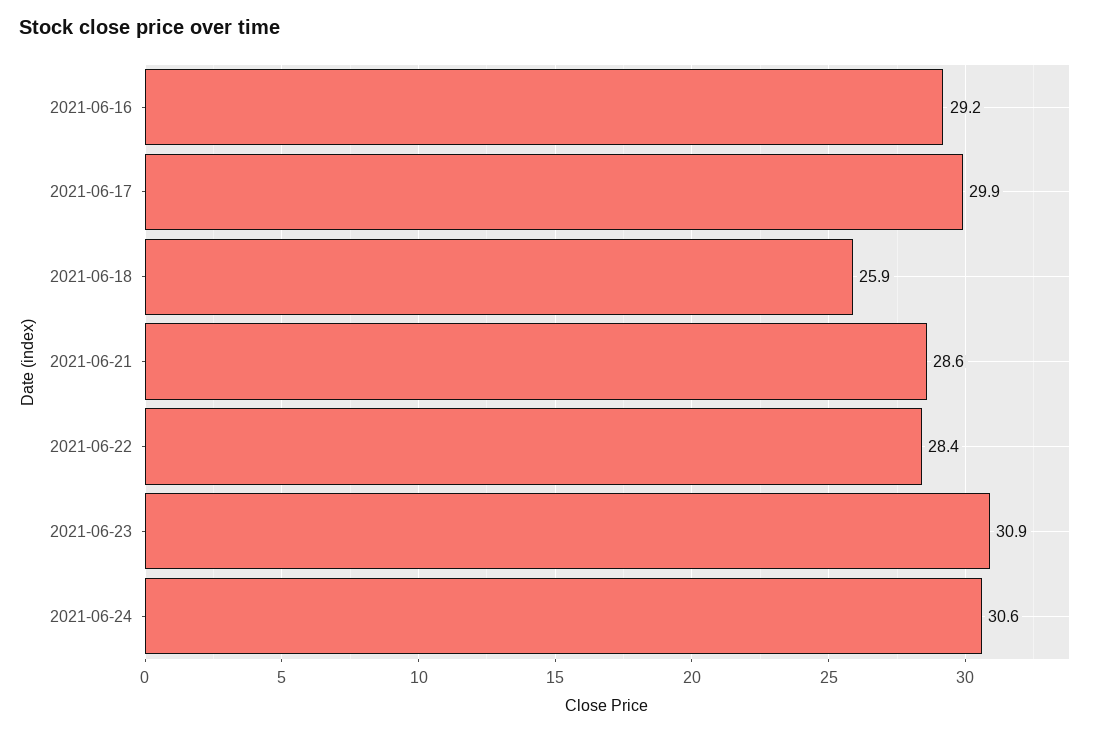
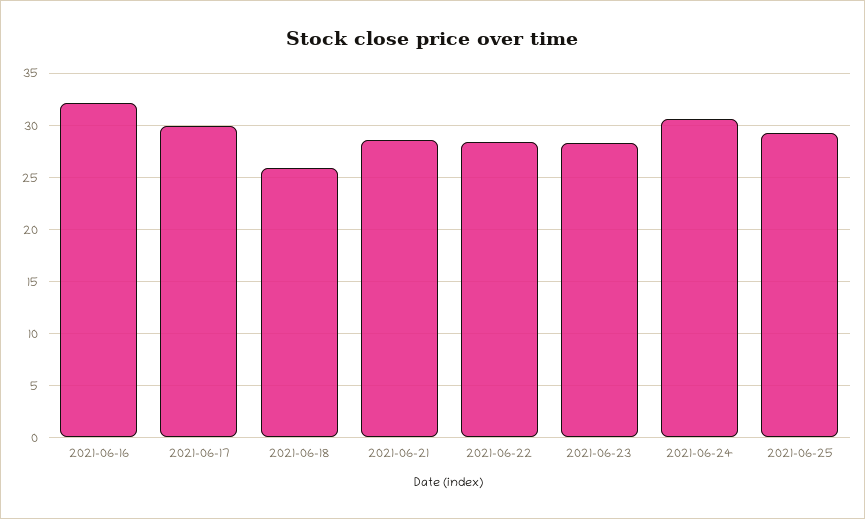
2021-06-16: 29.2 -> 32
2021-06-23: 30.9 -> 28
2021-06-25: none -> 29

